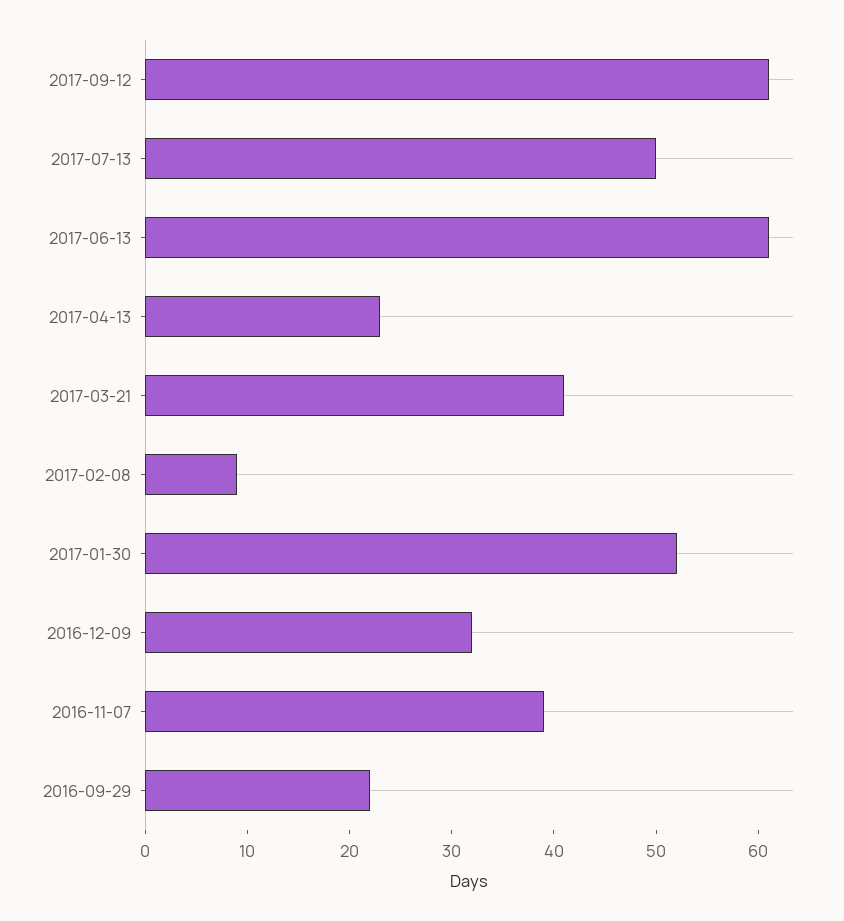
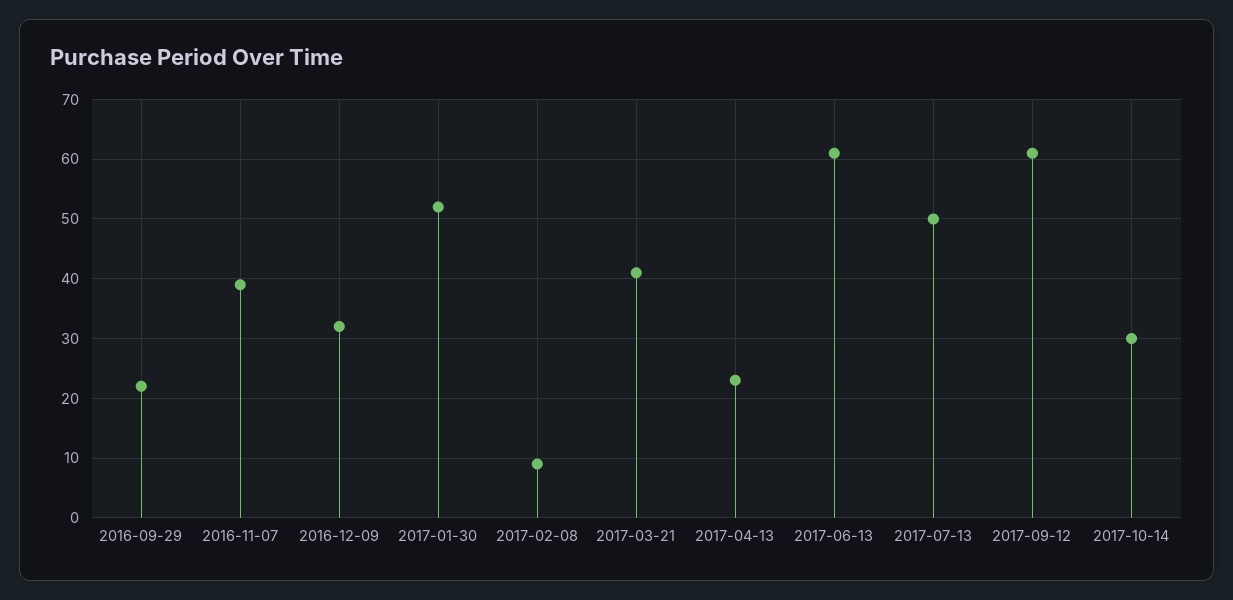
2017-10-14: none -> 30

